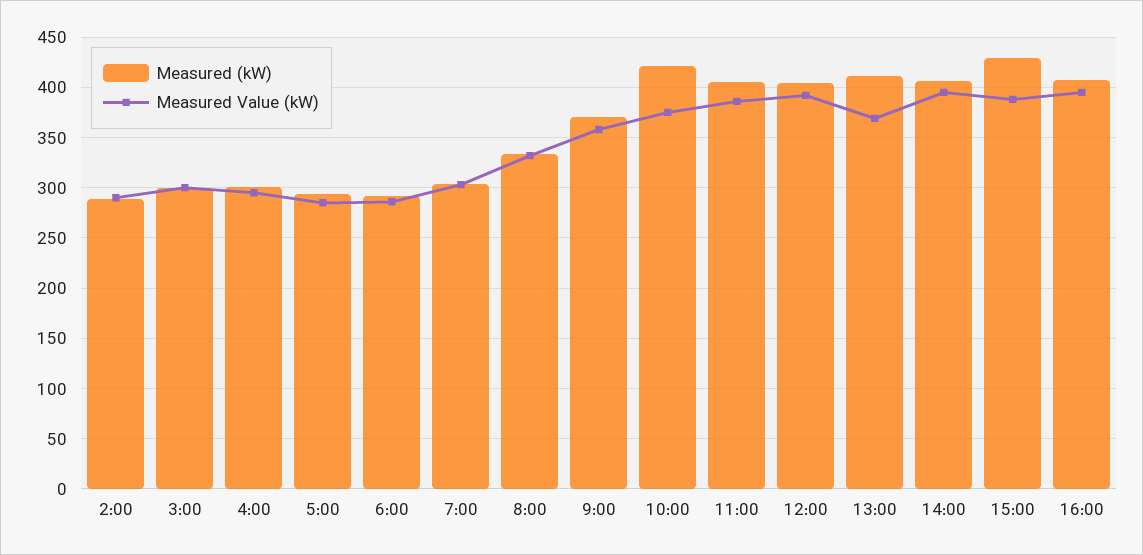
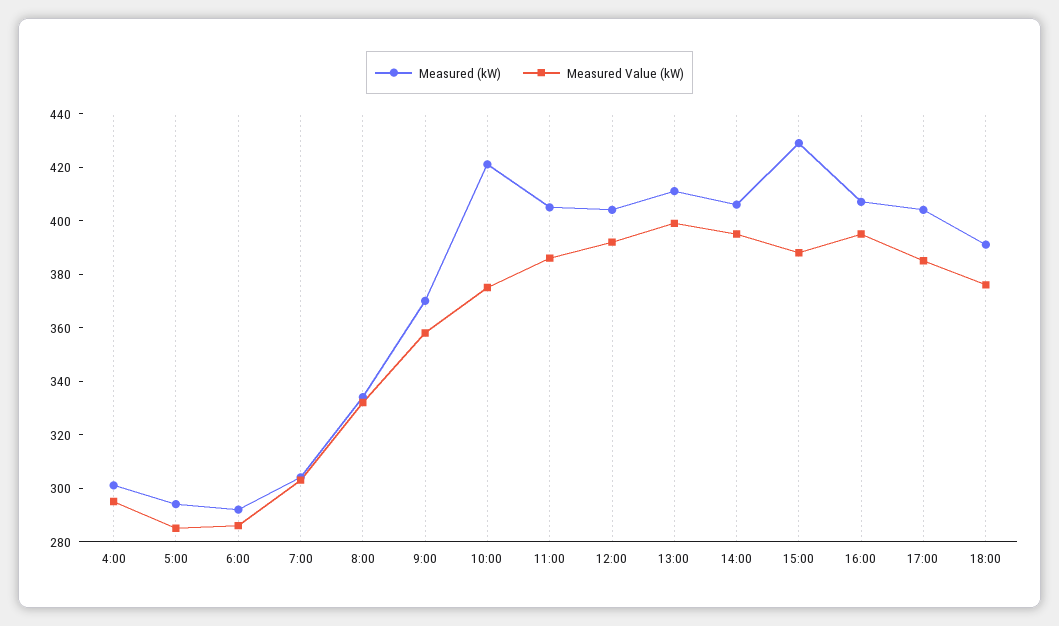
Measured (kW), 2:00: 290 -> none
Measured Value (kW), 2:00: 290 -> none
Measured (kW), 3:00: 300 -> none
Measured Value (kW), 3:00: 300 -> none
Measured Value (kW), 13:00: 370 -> 400
Measured (kW), 17:00: none -> 405
Measured Value (kW), 17:00: none -> 385
Measured (kW), 18:00: none -> 390
Measured Value (kW), 18:00: none -> 375

